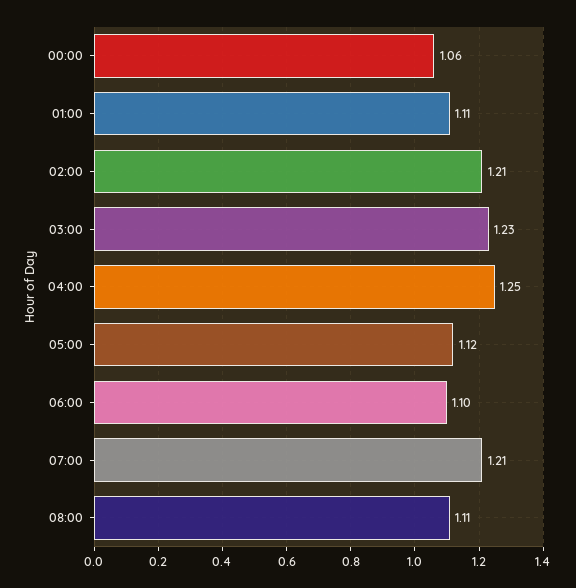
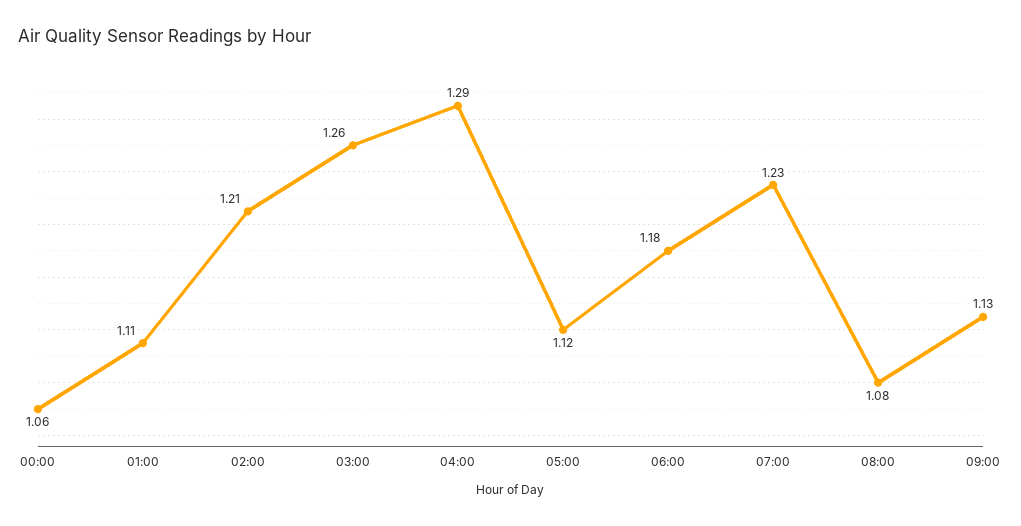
03:00: 1.23 -> 1.26
04:00: 1.25 -> 1.29
06:00: 1.1 -> 1.18
07:00: 1.21 -> 1.23
08:00: 1.11 -> 1.08
09:00: none -> 1.13

